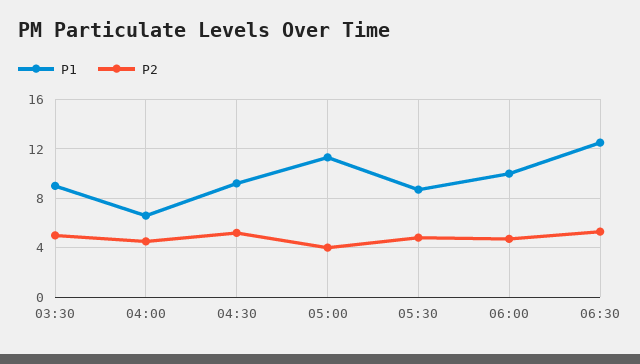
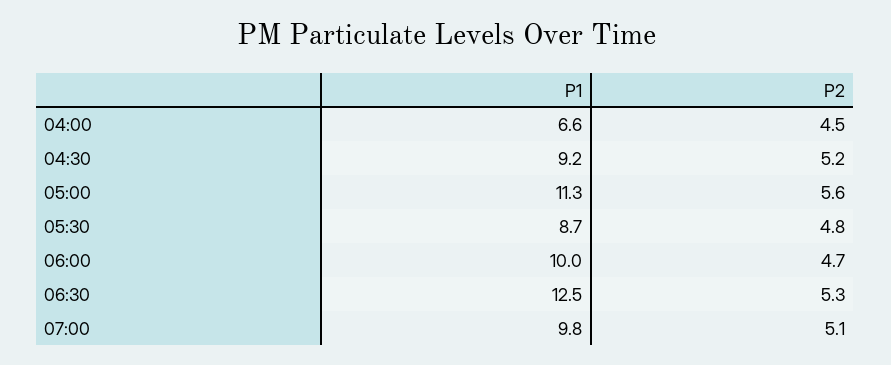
P1, 03:30: 9 -> none
P2, 03:30: 5 -> none
P2, 05:00: 4 -> 5.6
P1, 07:00: none -> 9.8
P2, 07:00: none -> 5.1

